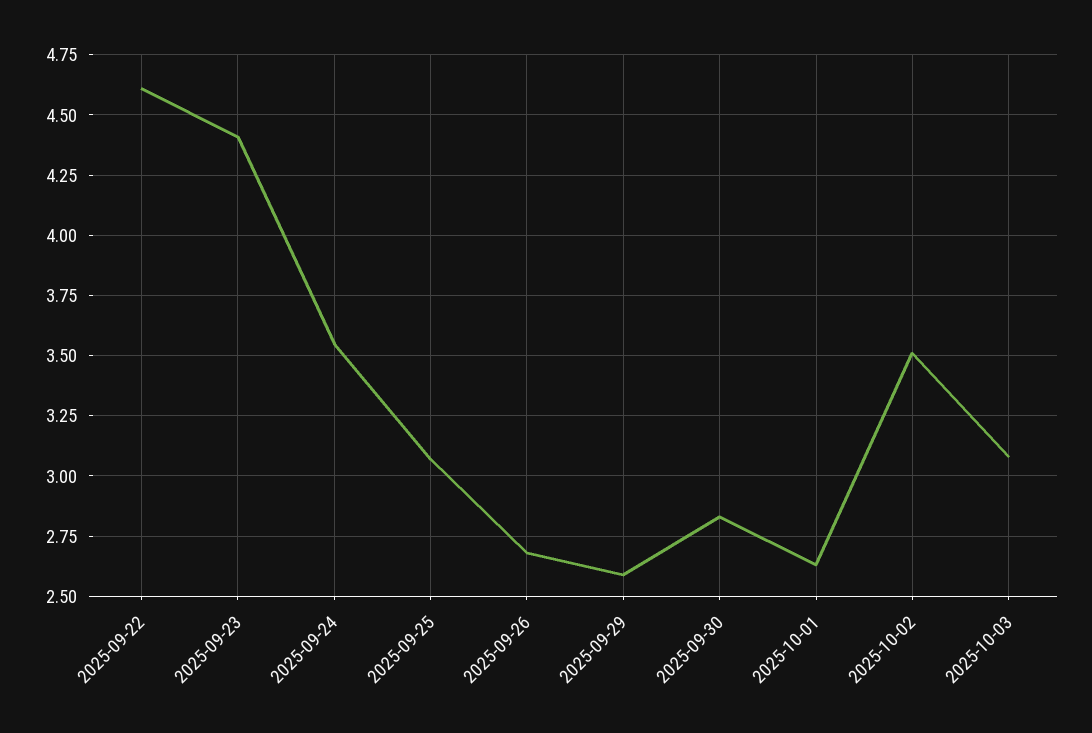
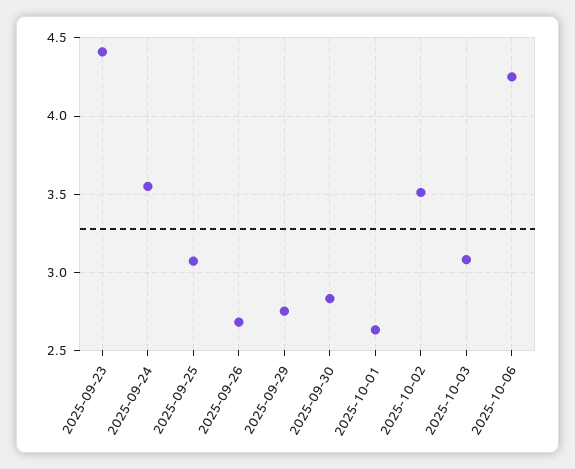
2025-09-22: 4.6 -> none
2025-09-29: 2.6 -> 2.75
2025-10-06: none -> 4.25

